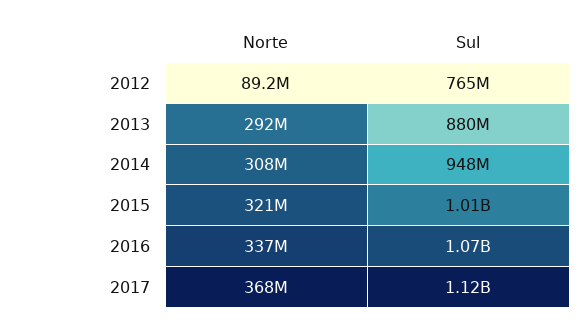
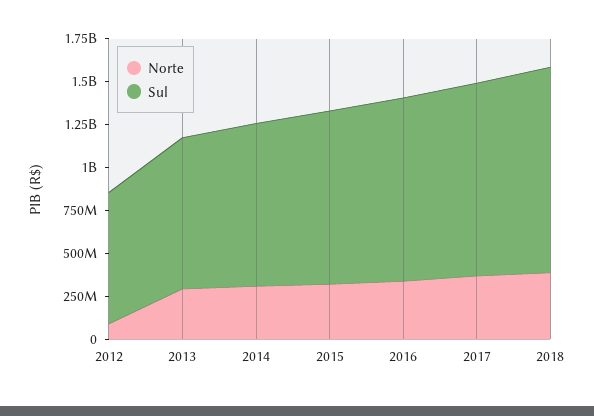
Norte, 2018: none -> 400000000
Sul, 2018: none -> 1200000000

